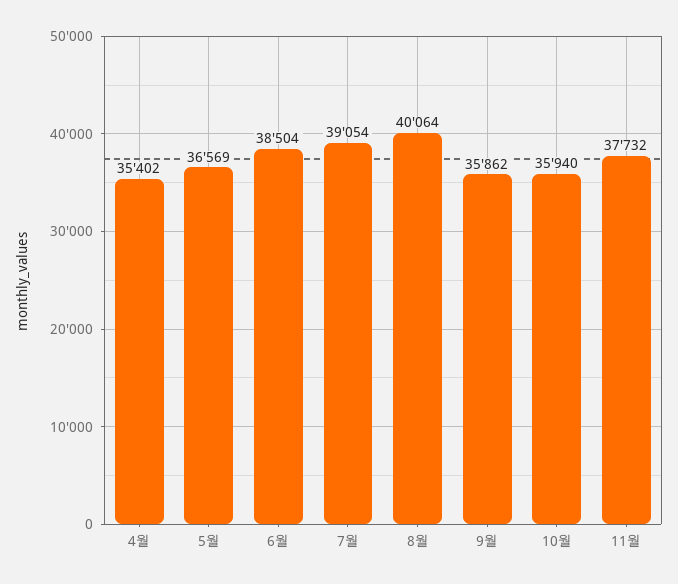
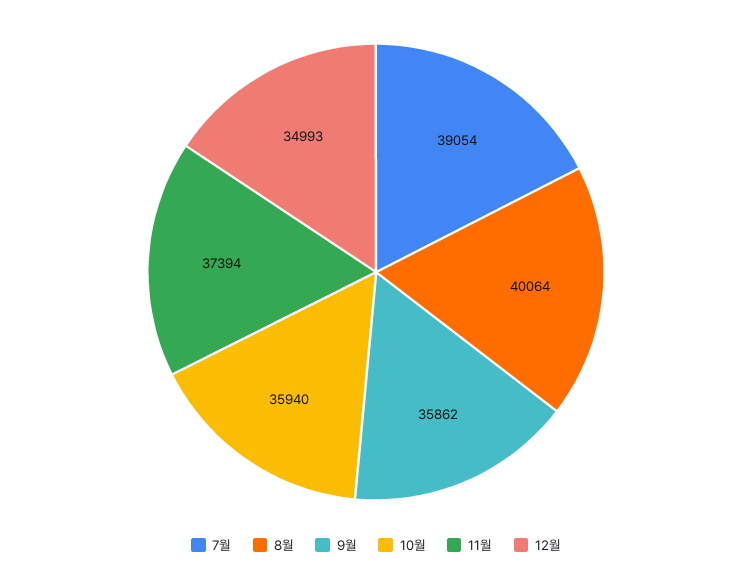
4월: 35402 -> none
5월: 36569 -> none
6월: 38504 -> none
11월: 37732 -> 37394
12월: none -> 34993

